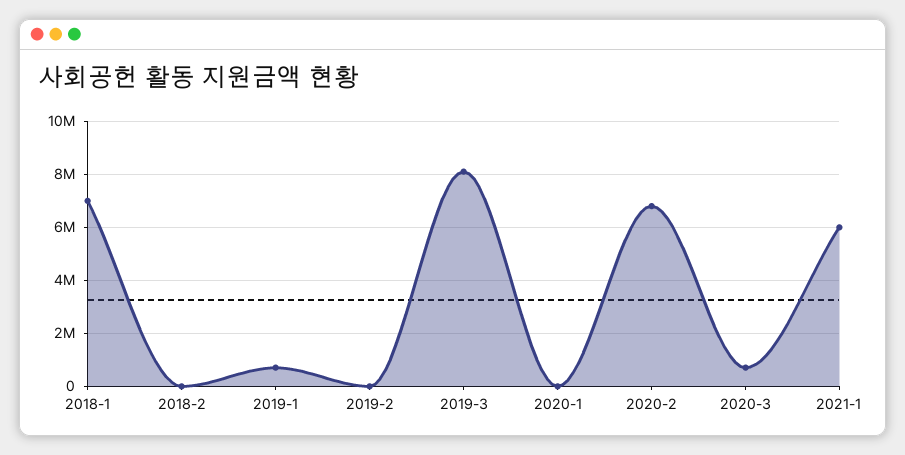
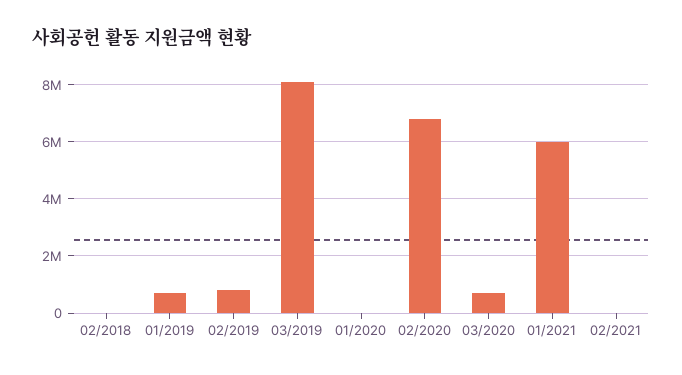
2018-1: 7000000 -> none
2019-2: 0 -> 750000
02/2021: none -> 0

